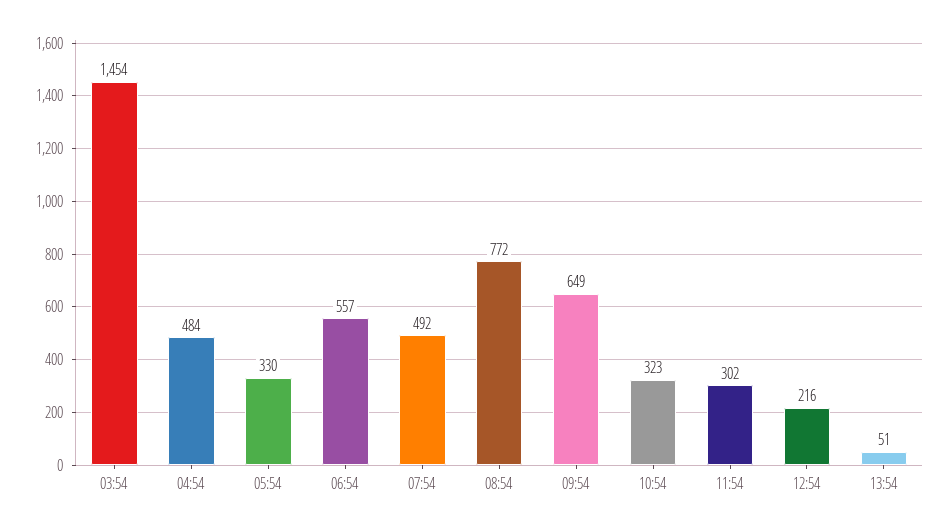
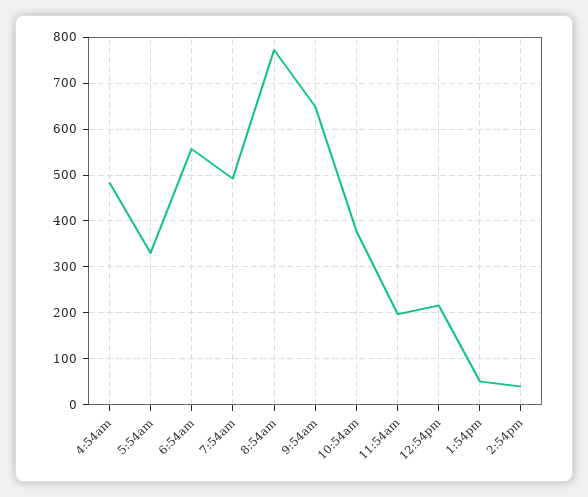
03:54: 1454 -> none
10:54: 323 -> 380
11:54: 302 -> 200
2:54pm: none -> 40

